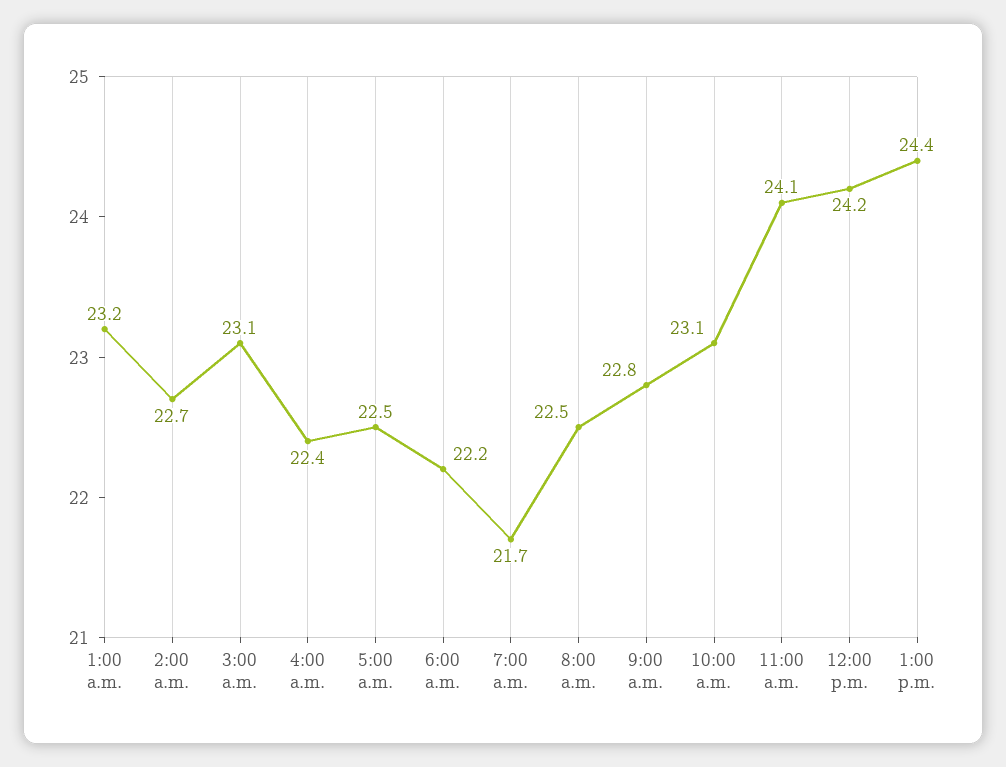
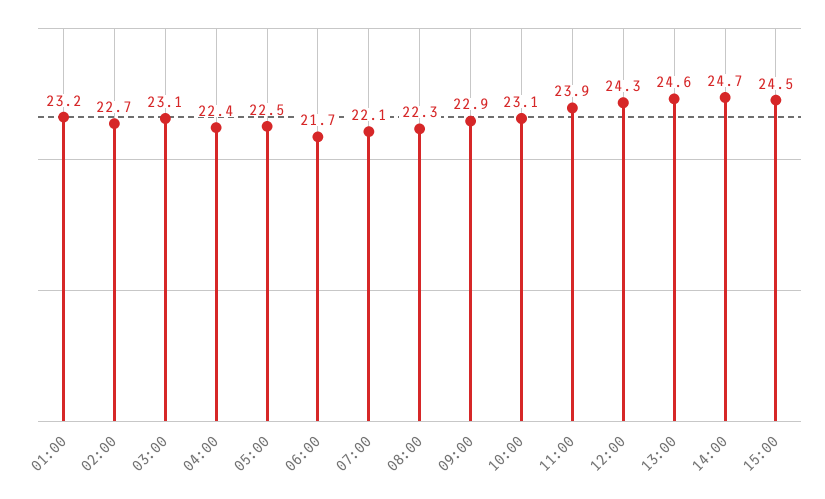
6:00 a.m.: 22.2 -> 21.7
7:00 a.m.: 21.7 -> 22.1
8:00 a.m.: 22.5 -> 22.3
9:00 a.m.: 22.8 -> 22.9
11:00 a.m.: 24.1 -> 23.9
12:00 p.m.: 24.2 -> 24.3
1:00 p.m.: 24.4 -> 24.6
14:00: none -> 24.7
15:00: none -> 24.5

